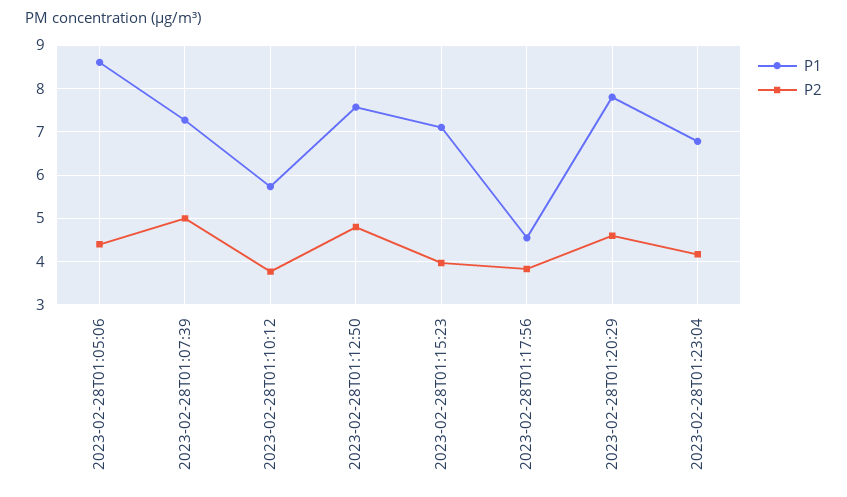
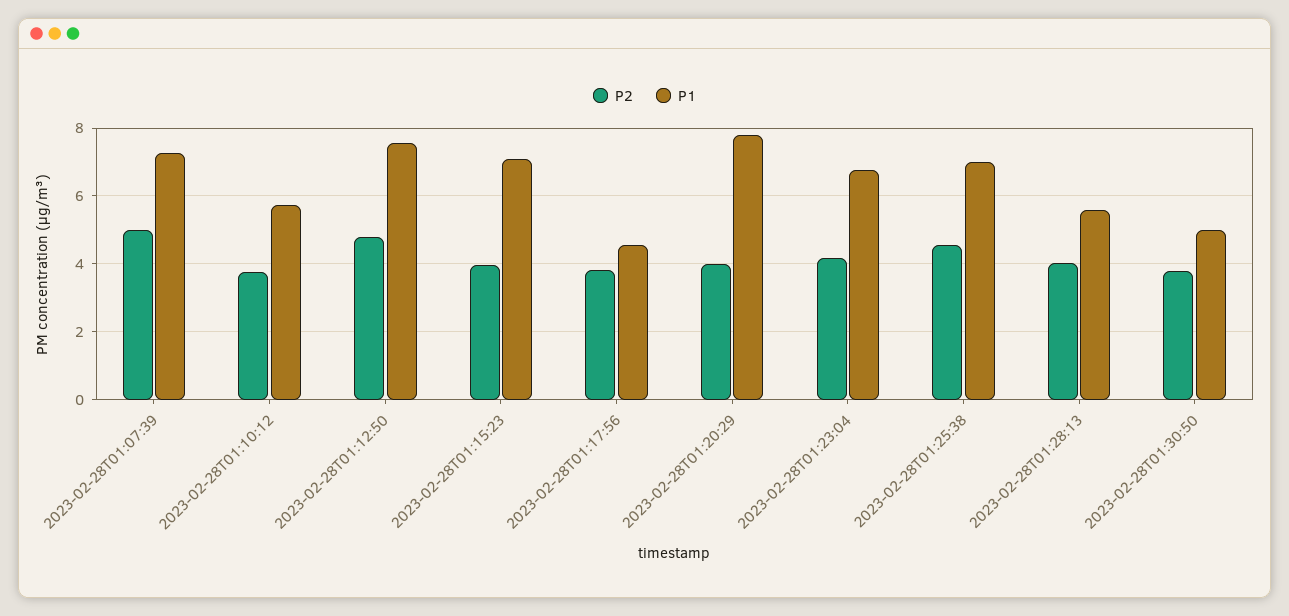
P1, 2023-02-28T01:05:06: 8.6 -> none
P2, 2023-02-28T01:05:06: 4.4 -> none
P2, 2023-02-28T01:20:29: 4.6 -> 4
P2, 2023-02-28T01:25:38: none -> 4.6
P1, 2023-02-28T01:25:38: none -> 7
P2, 2023-02-28T01:28:13: none -> 4
P1, 2023-02-28T01:28:13: none -> 5.6
P2, 2023-02-28T01:30:50: none -> 3.8
P1, 2023-02-28T01:30:50: none -> 5

